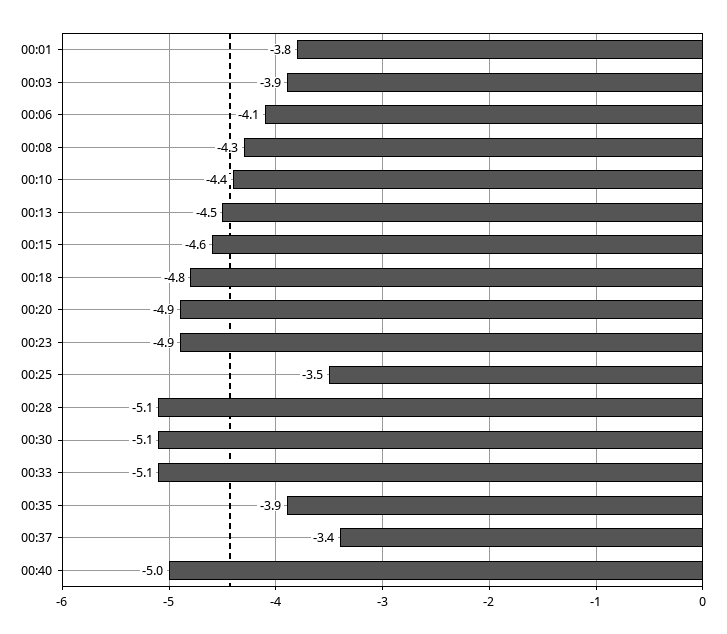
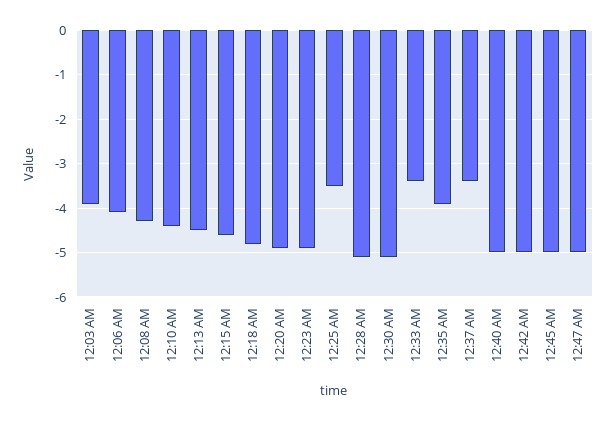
00:01: -3.8 -> none
00:33: -5.1 -> -3.5
12:42 AM: none -> -5
12:45 AM: none -> -5
12:47 AM: none -> -5

